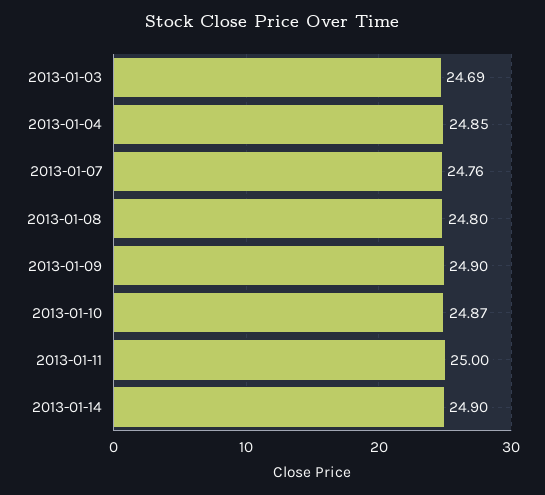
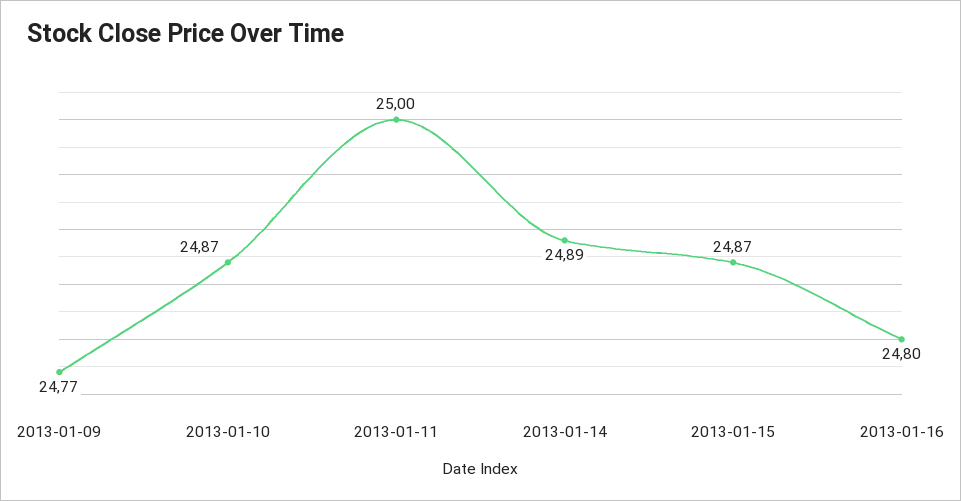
2013-01-03: 24.69 -> none
2013-01-04: 24.85 -> none
2013-01-07: 24.76 -> none
2013-01-08: 24.8 -> none
2013-01-09: 24.9 -> 24.77
2013-01-14: 24.9 -> 24.89
2013-01-15: none -> 24.87
2013-01-16: none -> 24.8

